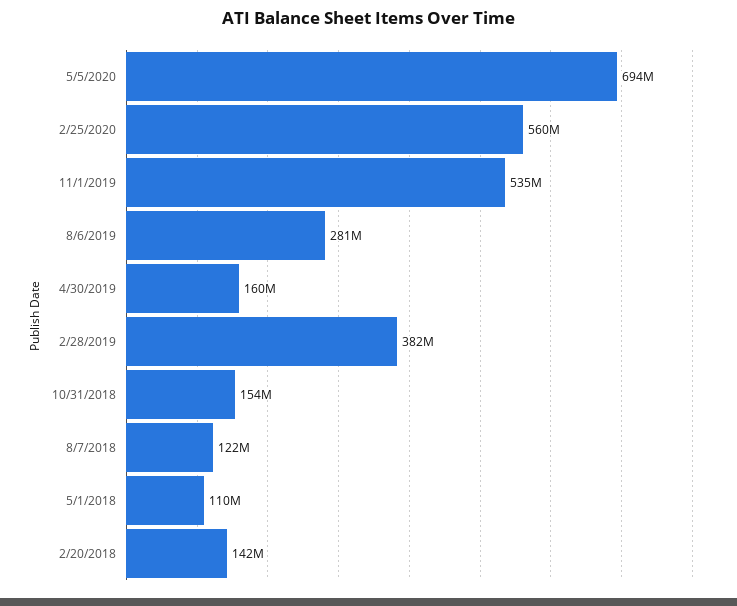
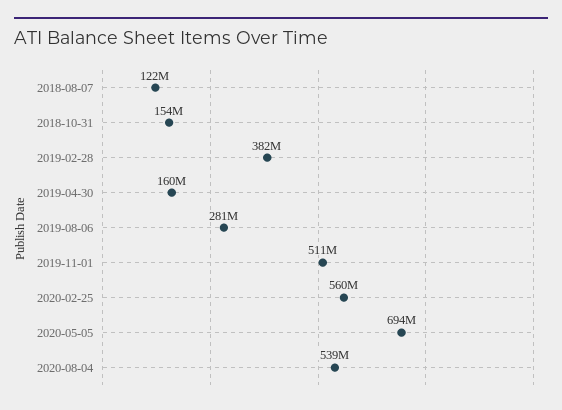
11/1/2019: 535000000 -> 511000000
5/1/2018: 110000000 -> none
2/20/2018: 142000000 -> none
2020-08-04: none -> 539000000

